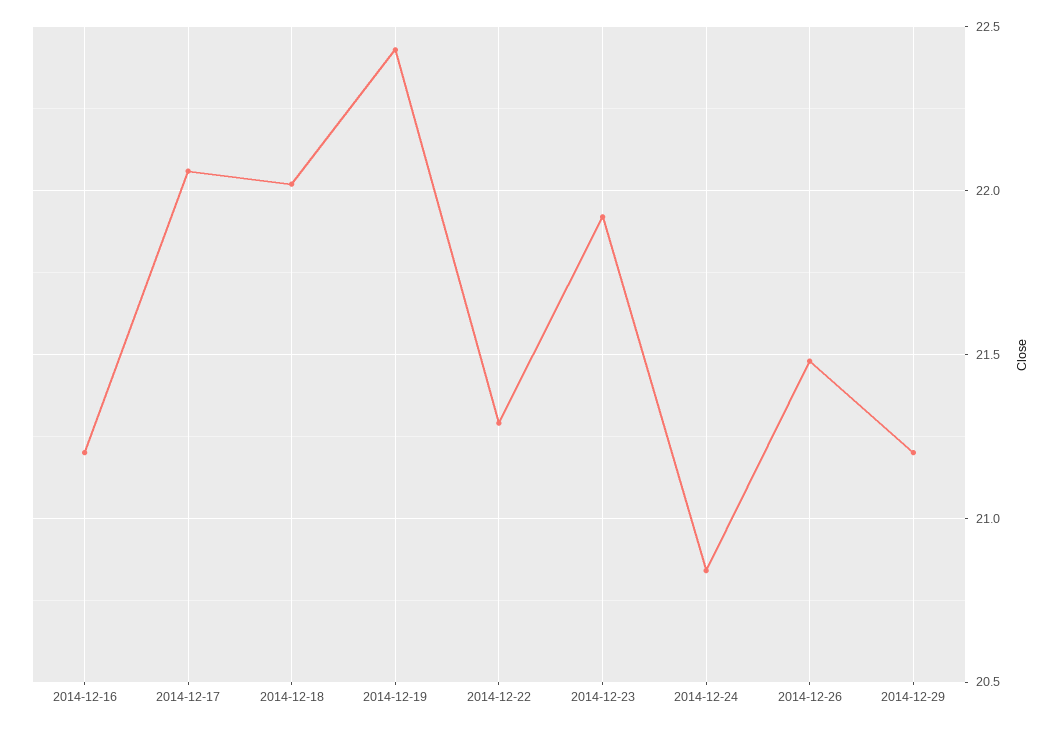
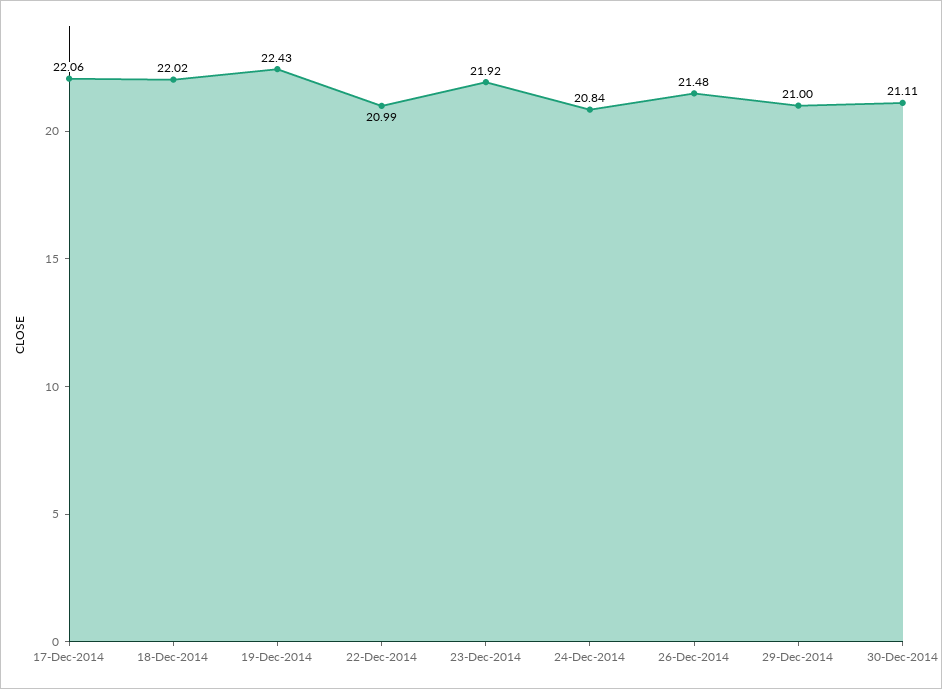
2014-12-16: 21.2 -> none
2014-12-22: 21.3 -> 20.99
2014-12-29: 21.2 -> 21
30-Dec-2014: none -> 21.11

